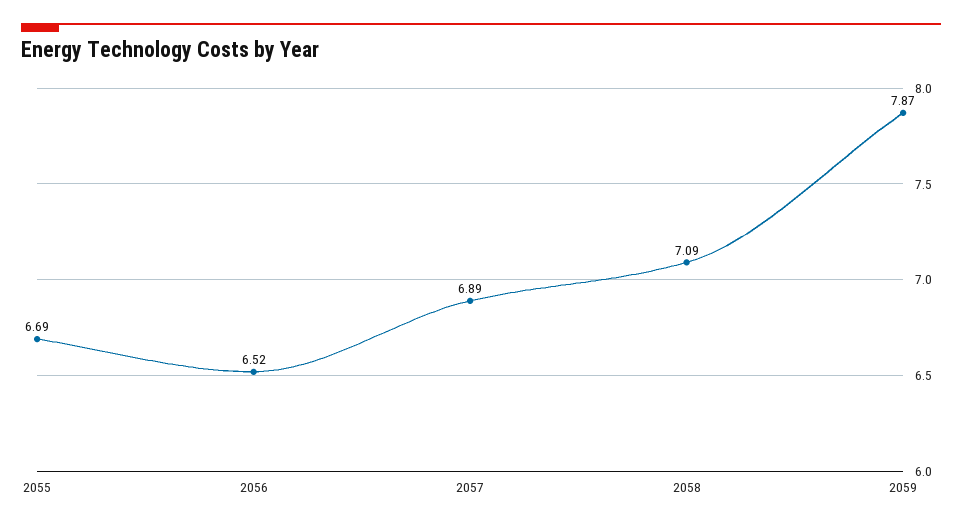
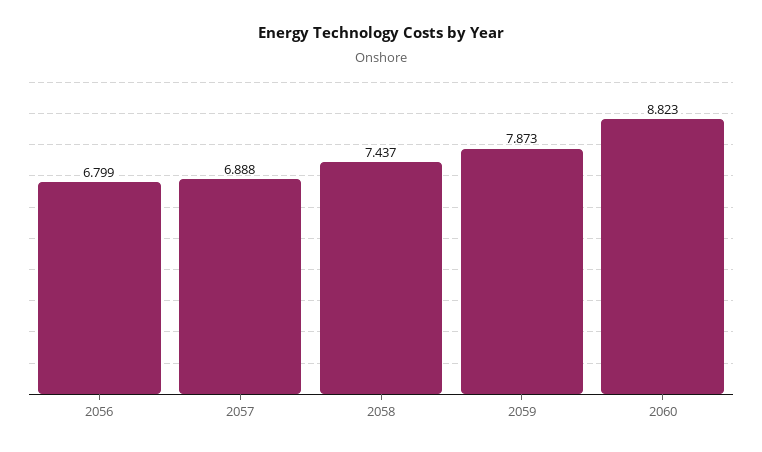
2055: 6.69 -> none
2056: 6.52 -> 6.799
2058: 7.09 -> 7.437
2060: none -> 8.823

